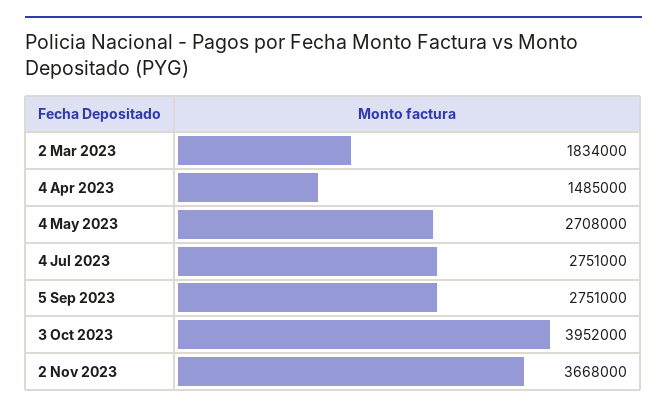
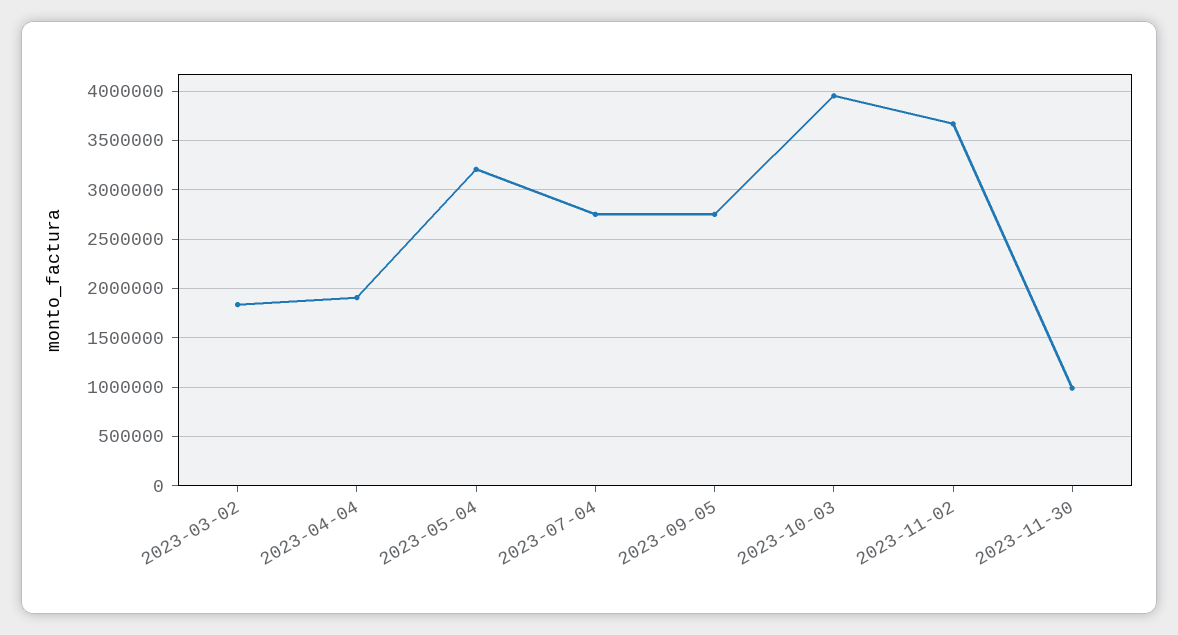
4 Apr 2023: 1485000 -> 1900000
4 May 2023: 2708000 -> 3200000
2023-11-30: none -> 1000000

